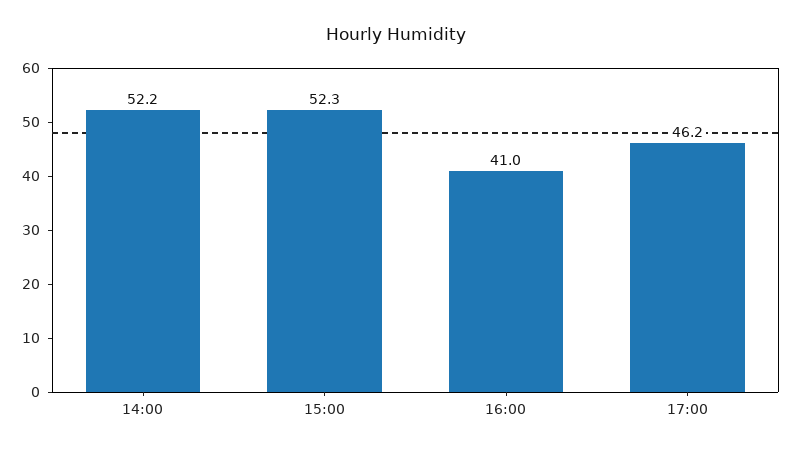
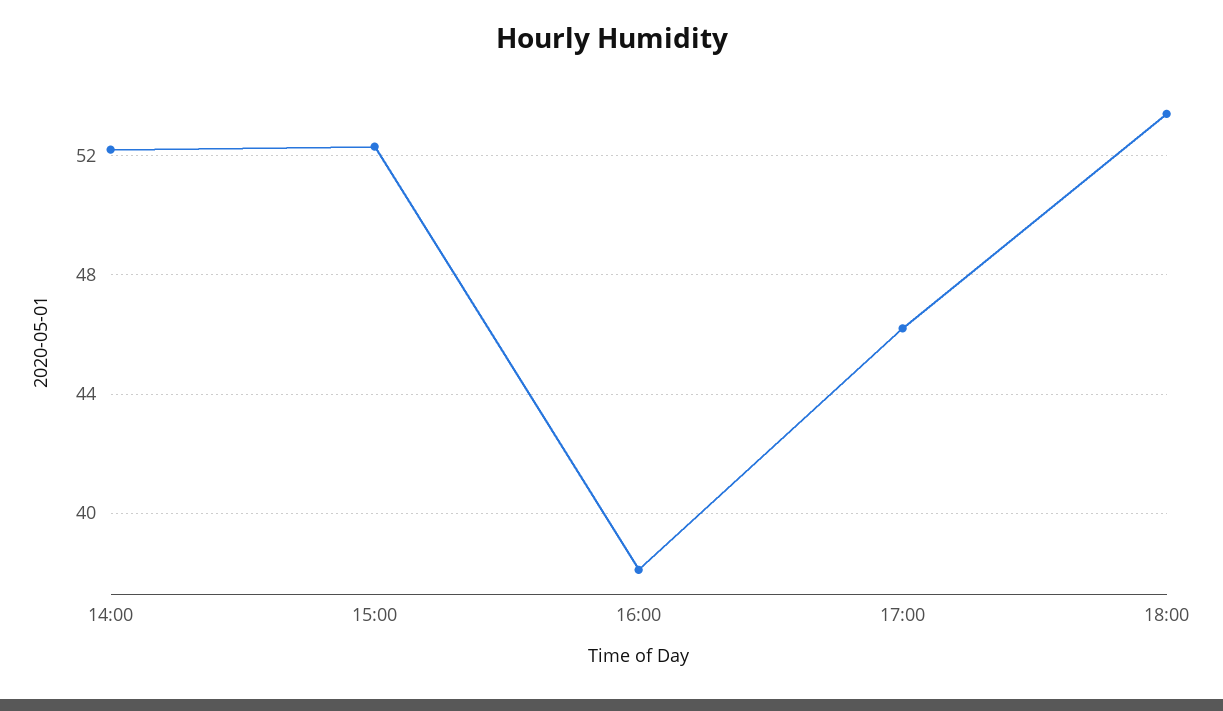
16:00: 41 -> 38
18:00: none -> 53.5

